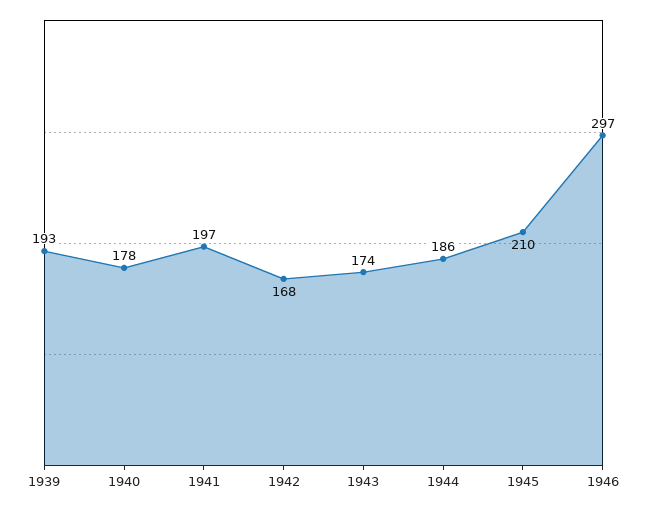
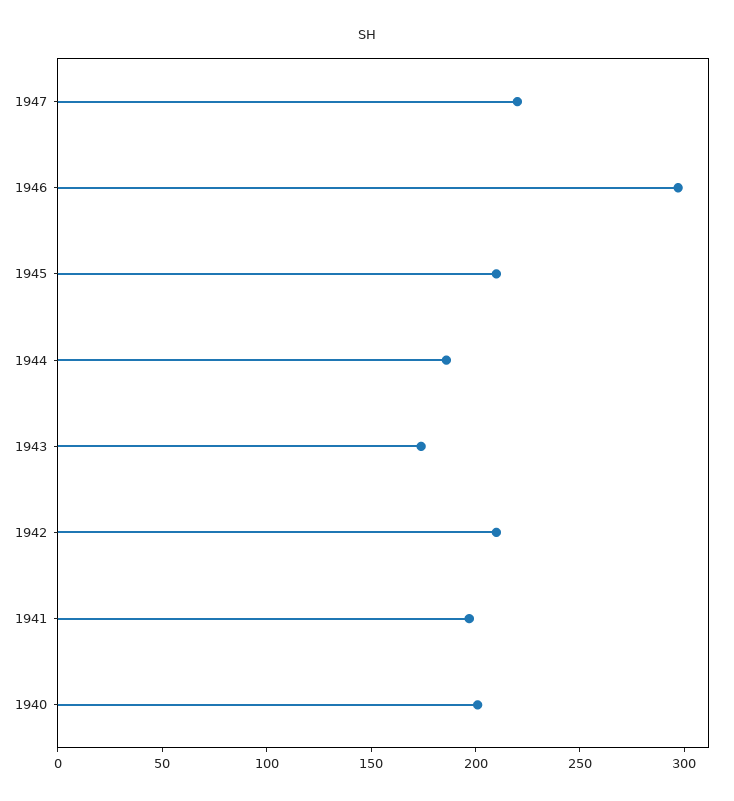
1939: 193 -> none
1940: 178 -> 200
1942: 168 -> 210
1947: none -> 220

